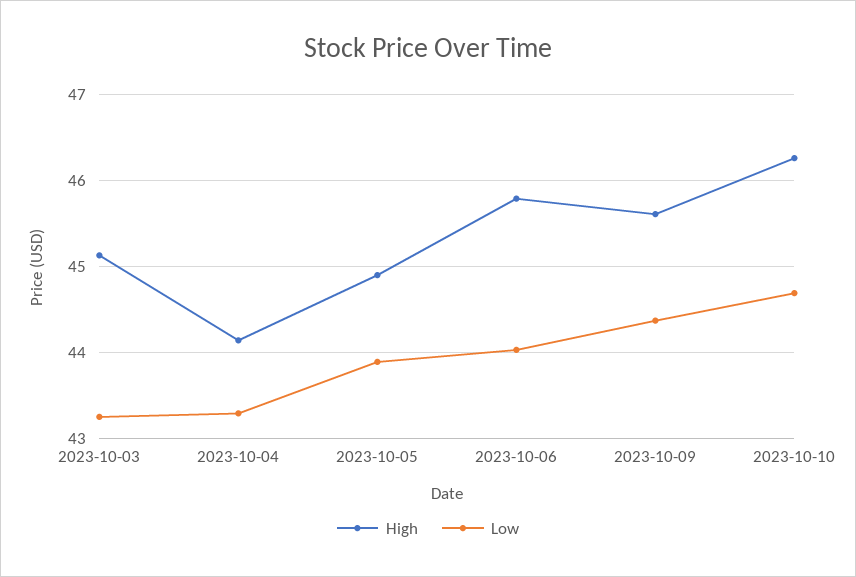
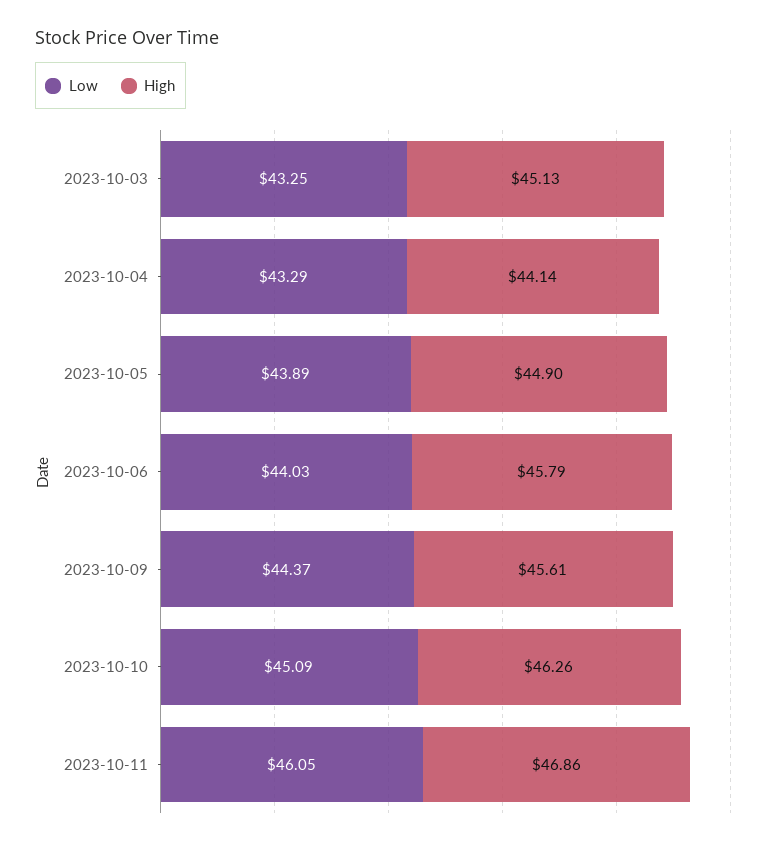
Low, 2023-10-10: 44.7 -> 45.09
Low, 2023-10-11: none -> 46.05
High, 2023-10-11: none -> 46.86

